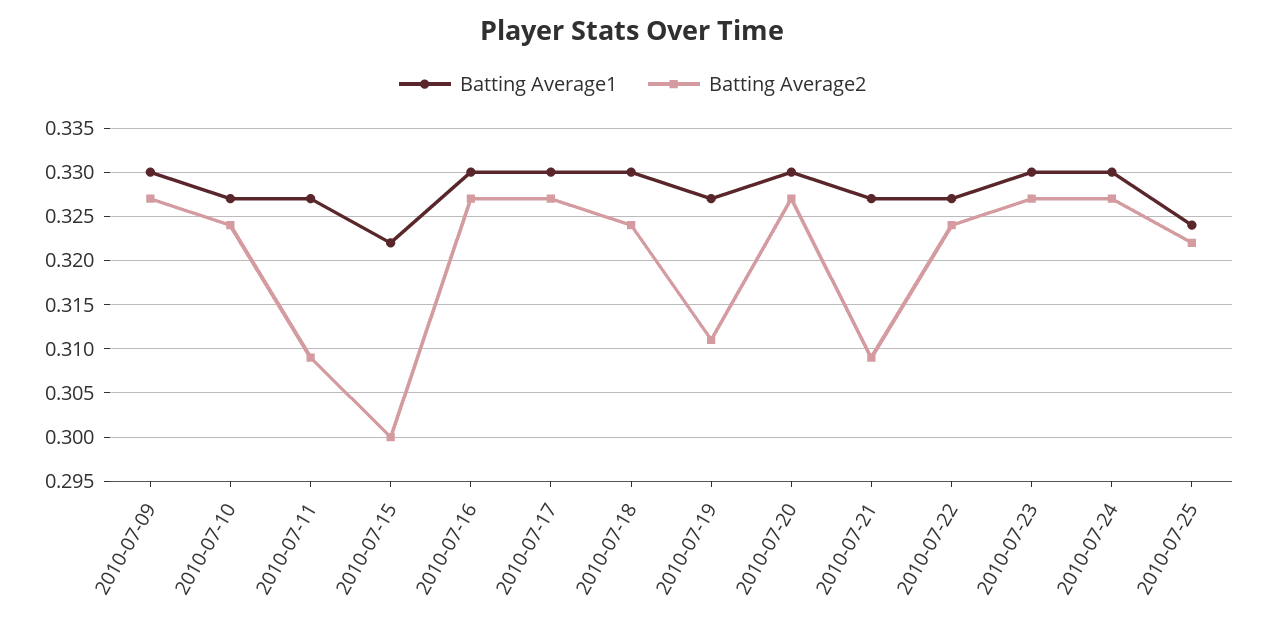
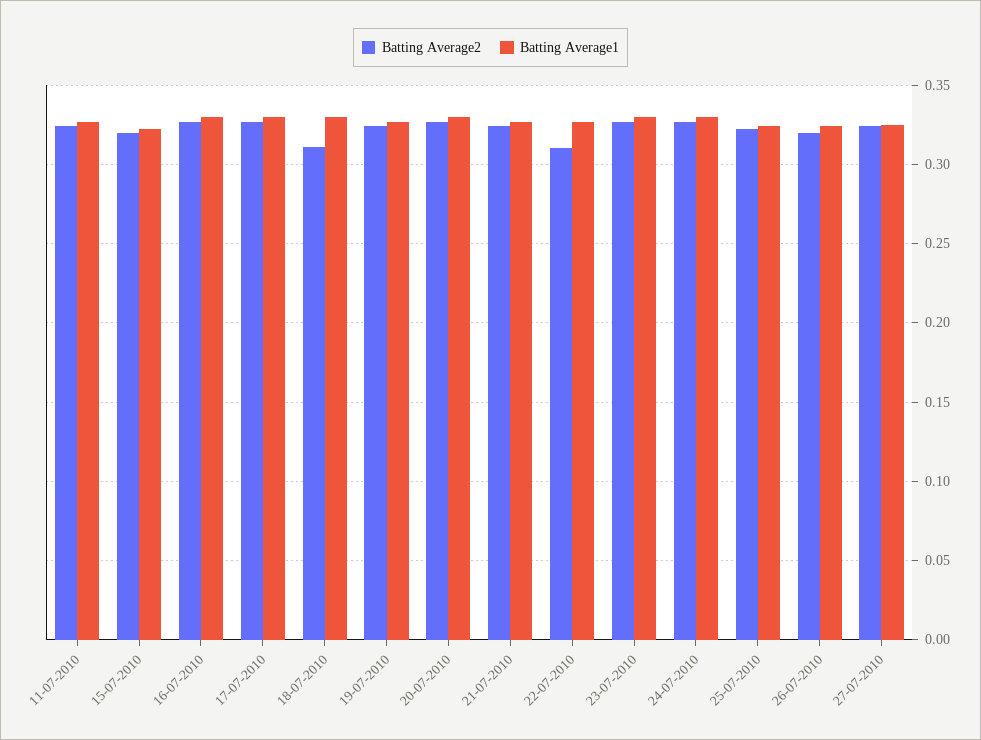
Batting Average1, 2010-07-09: 0.33 -> none
Batting Average2, 2010-07-09: 0.327 -> none
Batting Average1, 2010-07-10: 0.327 -> none
Batting Average2, 2010-07-10: 0.324 -> none
Batting Average2, 2010-07-11: 0.309 -> 0.325
Batting Average2, 2010-07-15: 0.3 -> 0.32
Batting Average2, 2010-07-18: 0.324 -> 0.31
Batting Average2, 2010-07-19: 0.311 -> 0.325
Batting Average2, 2010-07-21: 0.309 -> 0.325
Batting Average2, 2010-07-22: 0.324 -> 0.31
Batting Average2, 26-07-2010: none -> 0.32
Batting Average1, 26-07-2010: none -> 0.325
Batting Average2, 27-07-2010: none -> 0.325
Batting Average1, 27-07-2010: none -> 0.325

